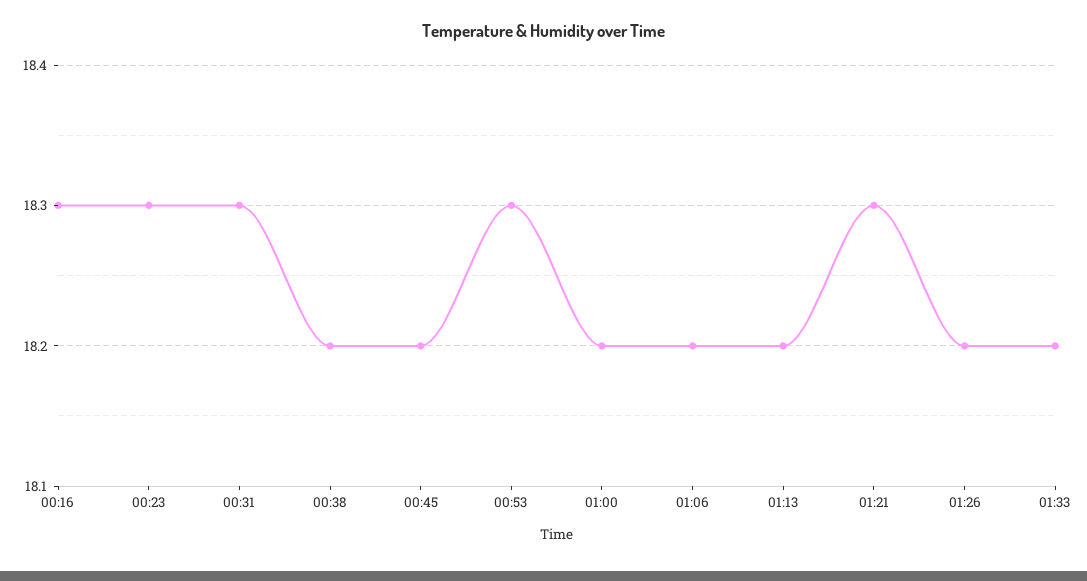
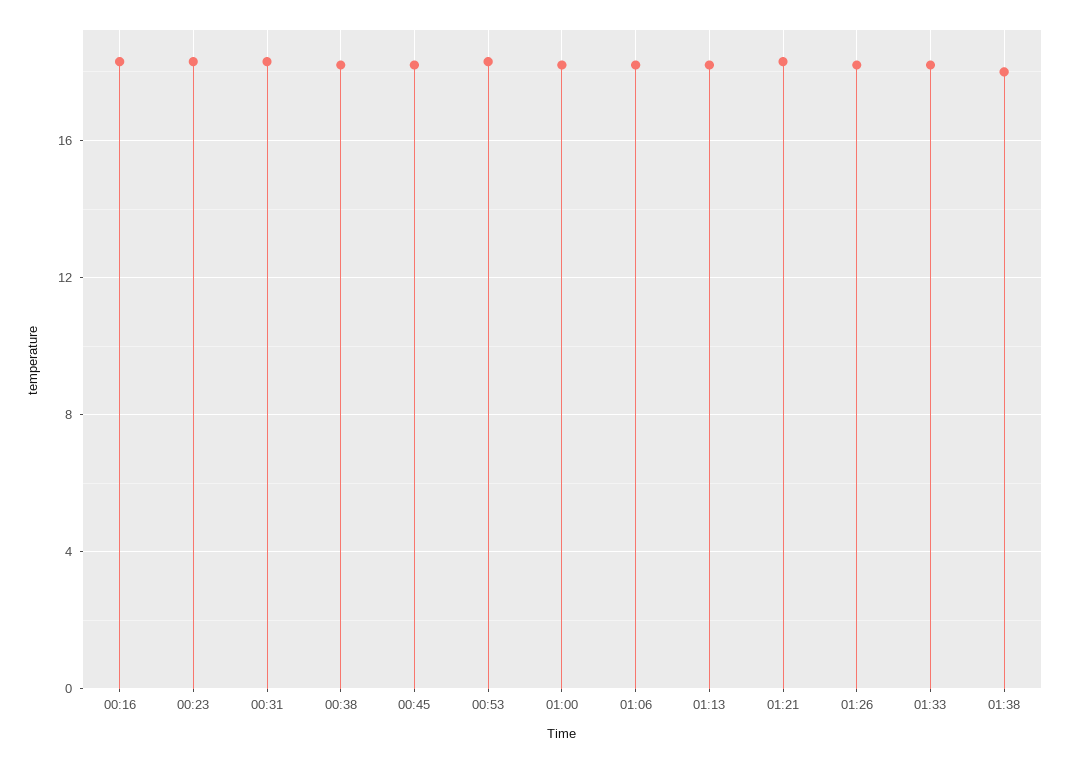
01:38: none -> 18

